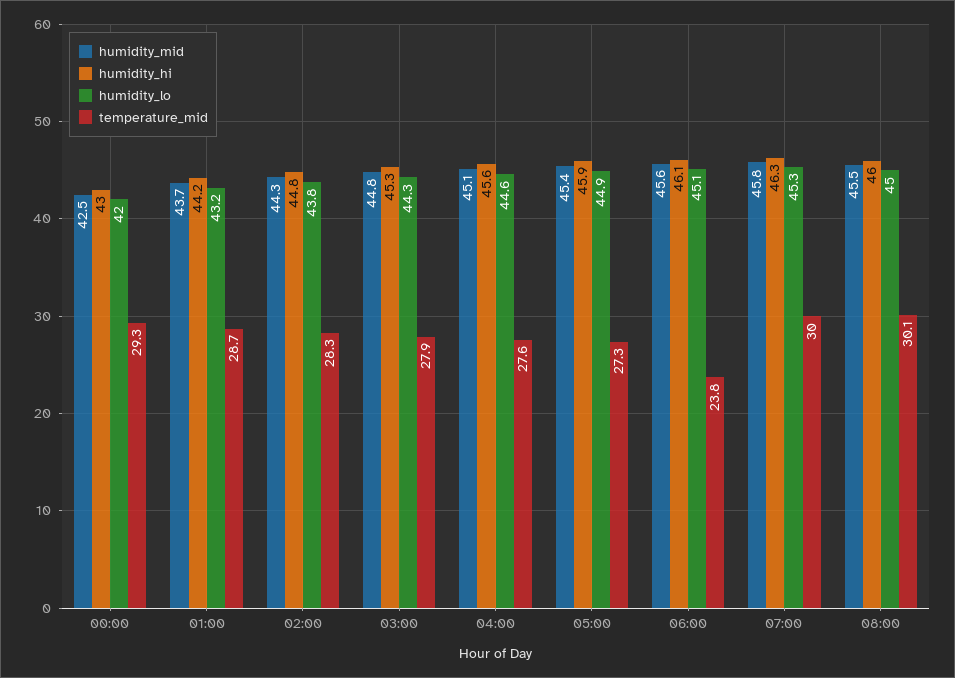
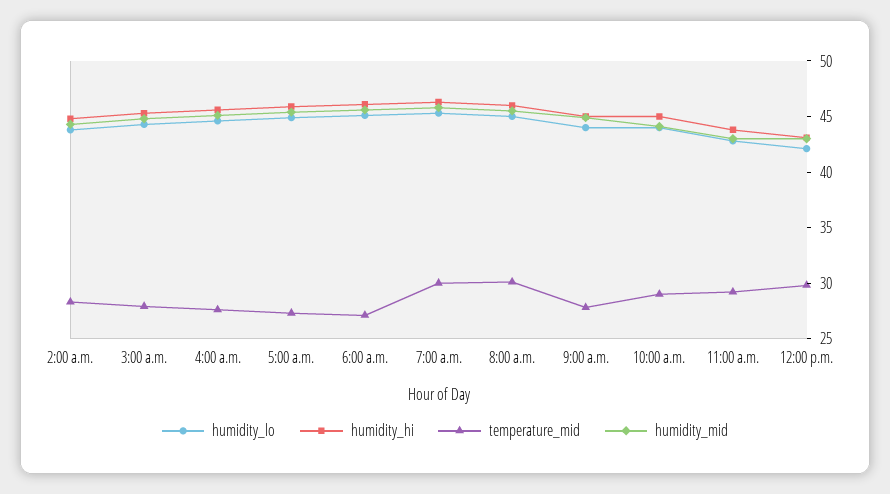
humidity_mid, 00:00: 42.5 -> none
humidity_hi, 00:00: 43 -> none
humidity_lo, 00:00: 42 -> none
temperature_mid, 00:00: 29.3 -> none
humidity_mid, 01:00: 43.7 -> none
humidity_hi, 01:00: 44.2 -> none
humidity_lo, 01:00: 43.2 -> none
temperature_mid, 01:00: 28.7 -> none
temperature_mid, 06:00: 23.8 -> 27
humidity_lo, 9:00 a.m.: none -> 44
humidity_hi, 9:00 a.m.: none -> 45
temperature_mid, 9:00 a.m.: none -> 28
humidity_mid, 9:00 a.m.: none -> 45
humidity_lo, 10:00 a.m.: none -> 44
humidity_hi, 10:00 a.m.: none -> 45
temperature_mid, 10:00 a.m.: none -> 29
humidity_mid, 10:00 a.m.: none -> 44
humidity_lo, 11:00 a.m.: none -> 43
humidity_hi, 11:00 a.m.: none -> 44
temperature_mid, 11:00 a.m.: none -> 29
humidity_mid, 11:00 a.m.: none -> 43
humidity_lo, 12:00 p.m.: none -> 42
humidity_hi, 12:00 p.m.: none -> 43
temperature_mid, 12:00 p.m.: none -> 30
humidity_mid, 12:00 p.m.: none -> 43

